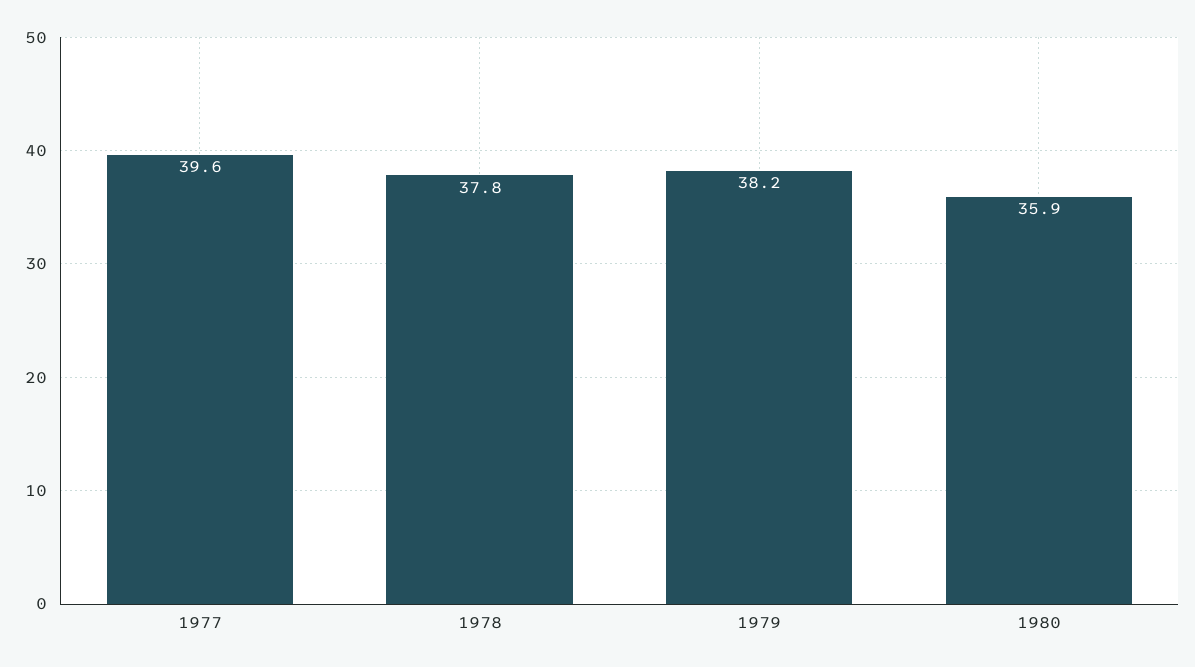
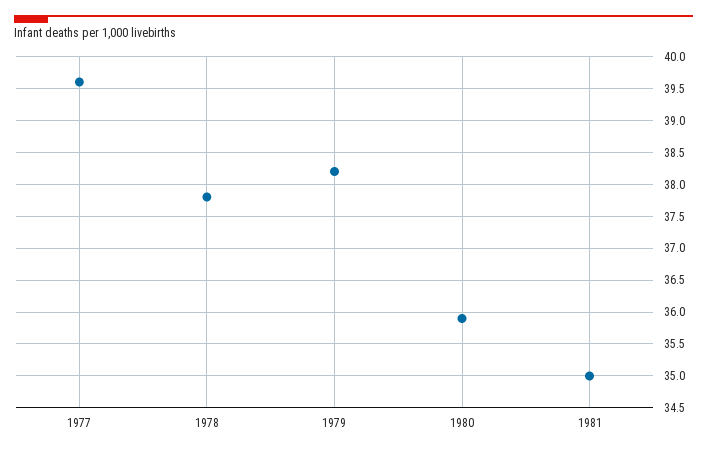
1981: none -> 35

